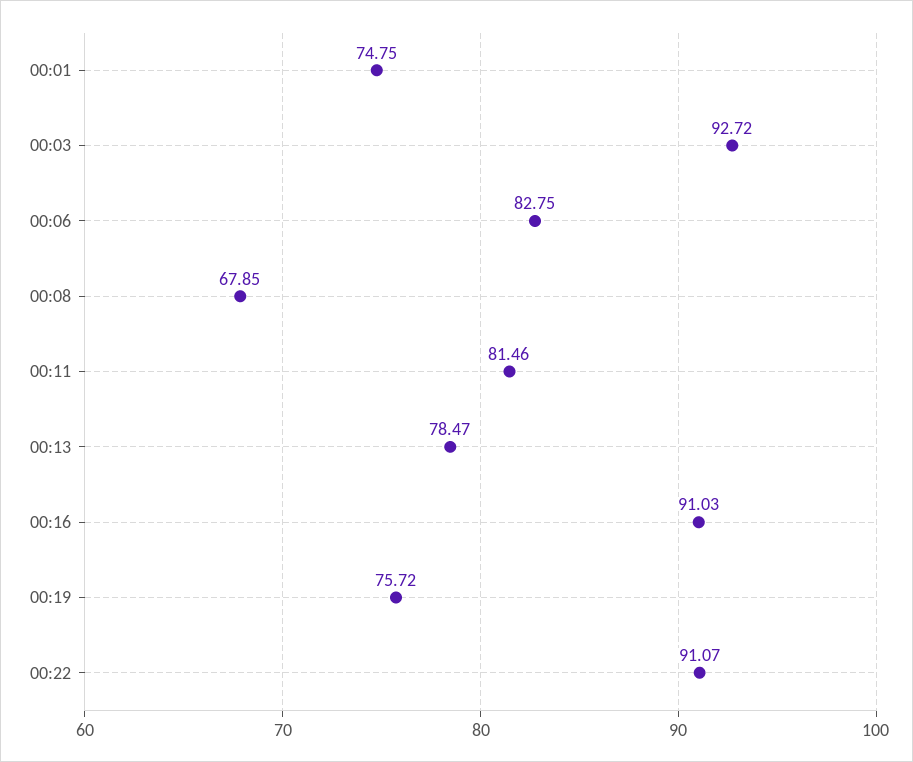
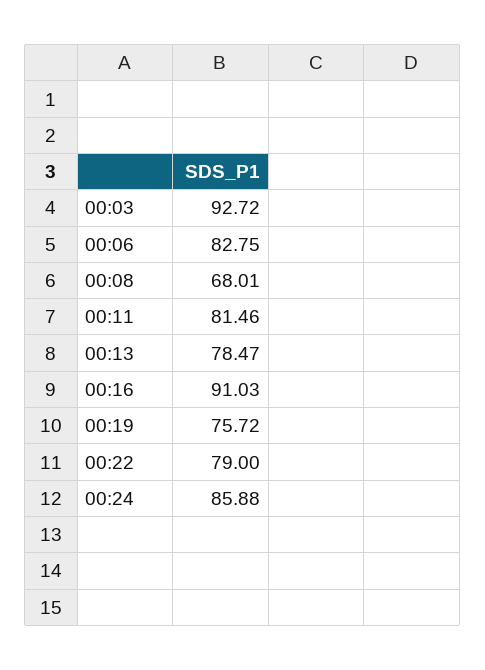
00:01: 74.75 -> none
00:08: 67.85 -> 68.01
00:22: 91.07 -> 79
00:24: none -> 85.88

